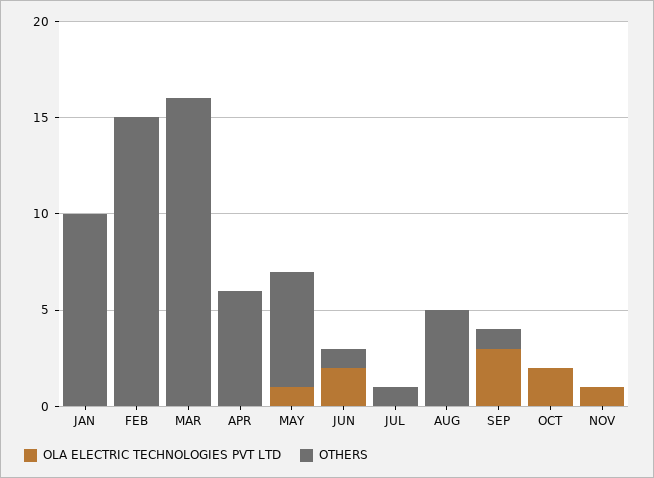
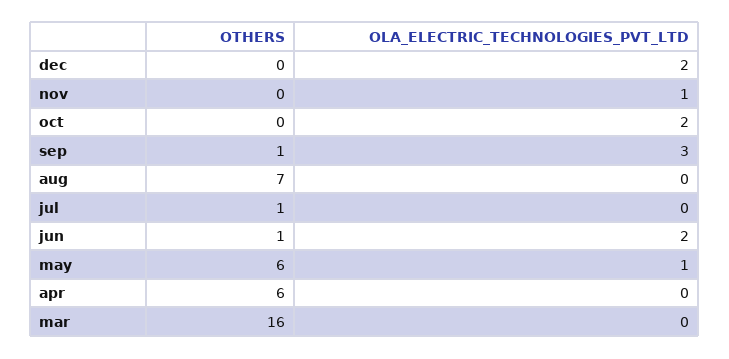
OLA ELECTRIC TECHNOLOGIES PVT LTD, JAN: 0 -> none
OTHERS, JAN: 10 -> none
OLA ELECTRIC TECHNOLOGIES PVT LTD, FEB: 0 -> none
OTHERS, FEB: 15 -> none
OTHERS, AUG: 5 -> 7
OTHERS, dec: none -> 0
OLA ELECTRIC TECHNOLOGIES PVT LTD, dec: none -> 2

